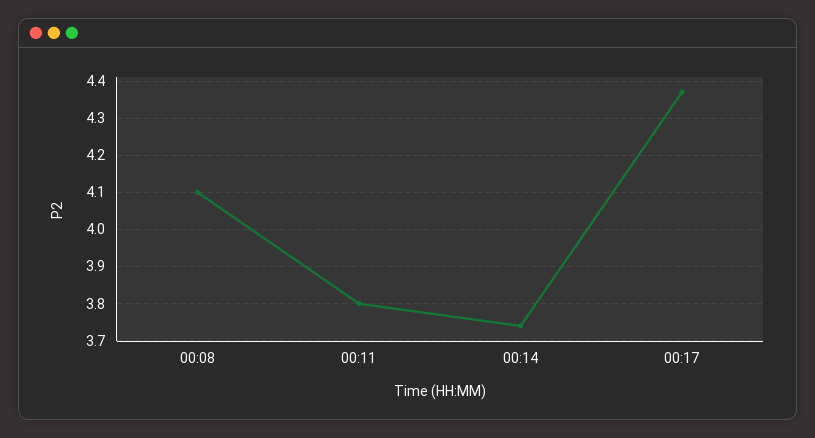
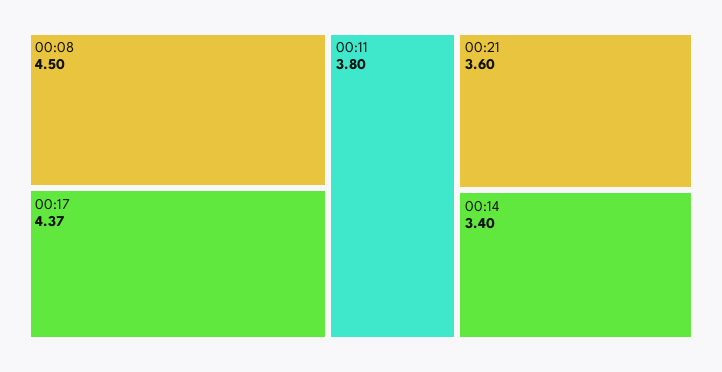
00:08: 4.1 -> 4.5
00:14: 3.75 -> 3.4
00:21: none -> 3.6

